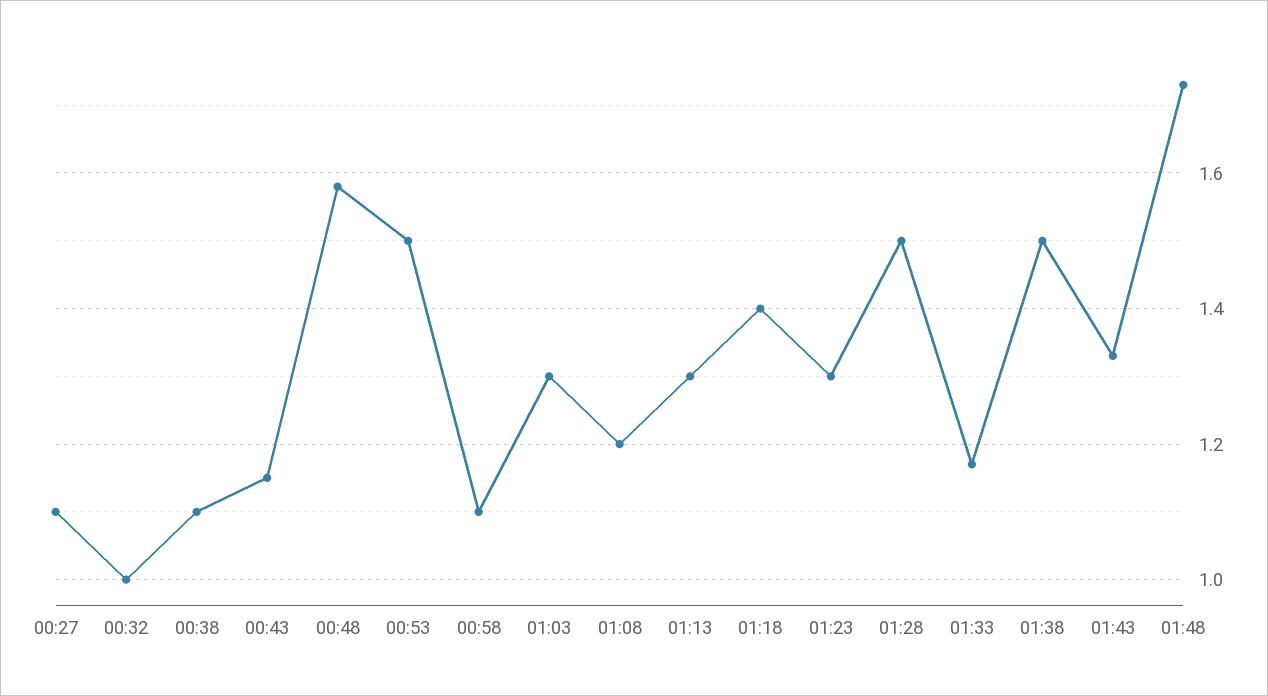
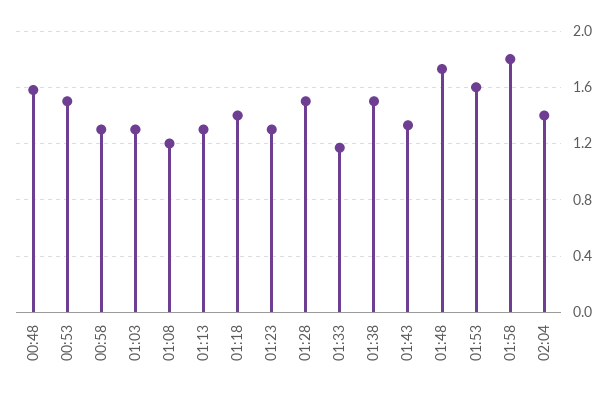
00:27: 1.1 -> none
00:32: 1 -> none
00:38: 1.1 -> none
00:43: 1.15 -> none
00:58: 1.1 -> 1.3
01:53: none -> 1.6
01:58: none -> 1.8
02:04: none -> 1.4

